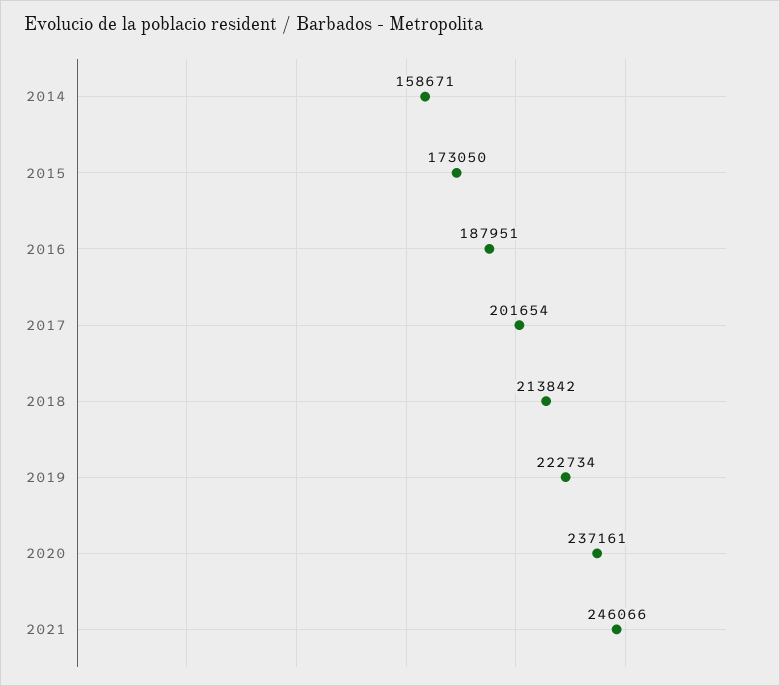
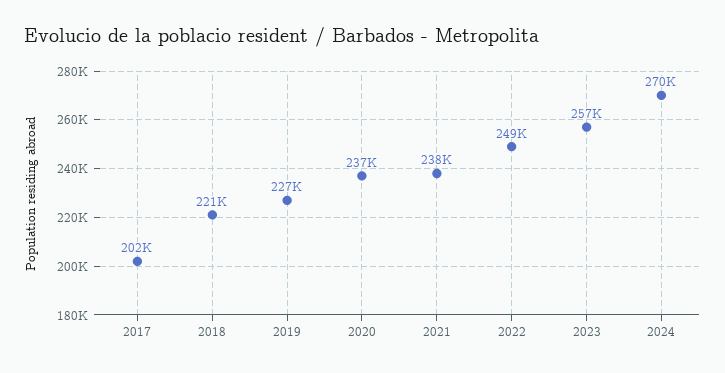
2014: 158671 -> none
2015: 173050 -> none
2016: 187951 -> none
2018: 213842 -> 221000
2019: 222734 -> 227000
2021: 246066 -> 238000
2022: none -> 249000
2023: none -> 257000
2024: none -> 270000

